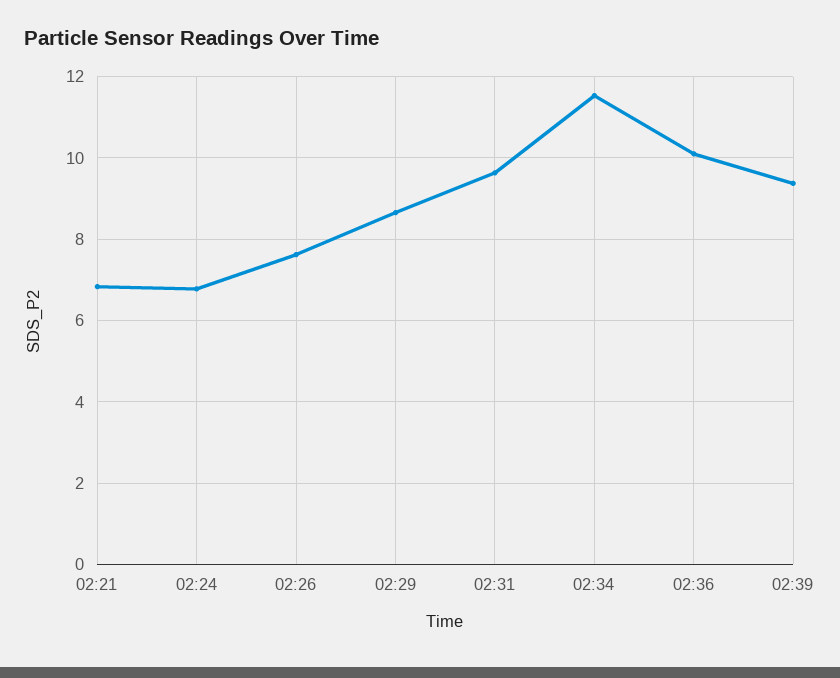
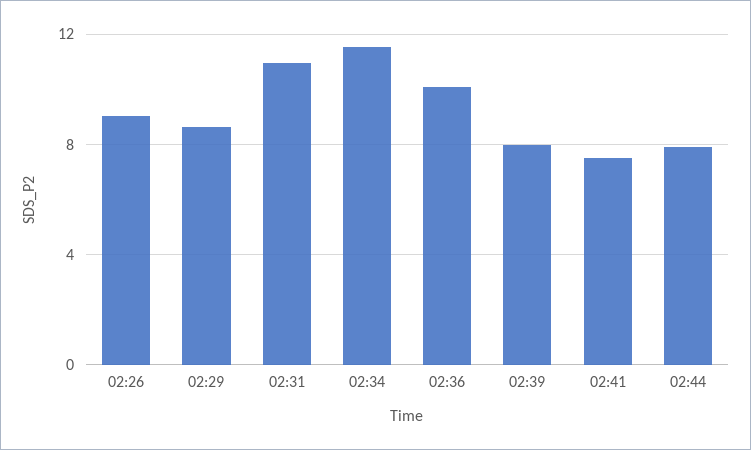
02:21: 6.8 -> none
02:24: 6.8 -> none
02:26: 7.6 -> 9
02:31: 9.6 -> 11
02:39: 9.4 -> 8
02:41: none -> 7.5
02:44: none -> 8

